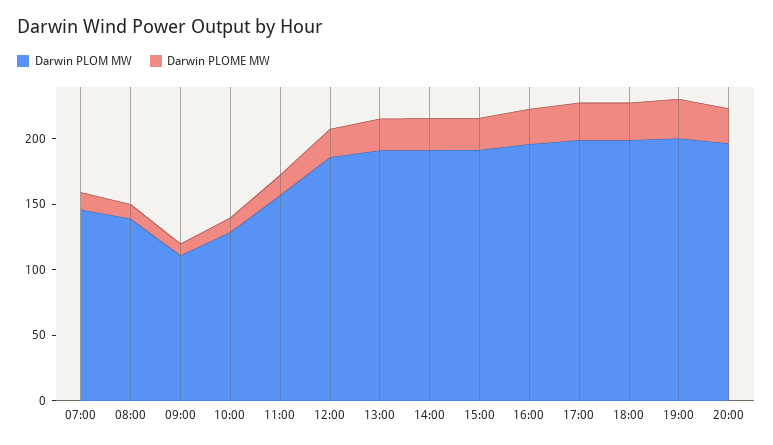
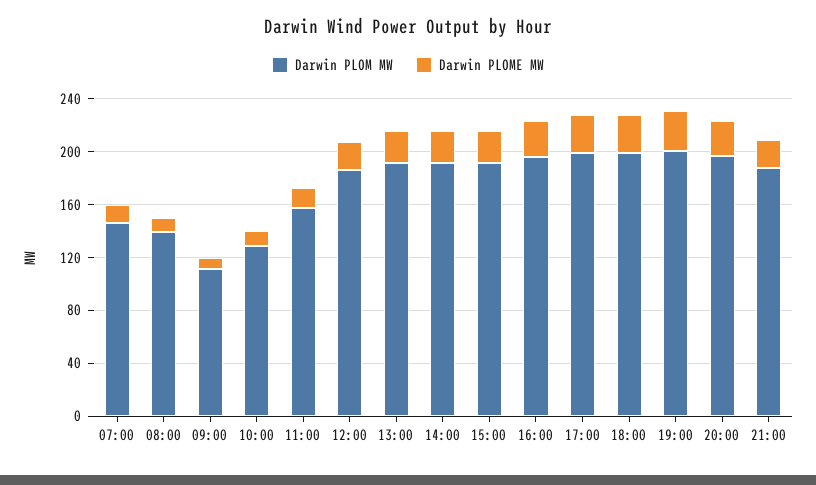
Darwin PLOM MW, 21:00: none -> 190
Darwin PLOME MW, 21:00: none -> 20

